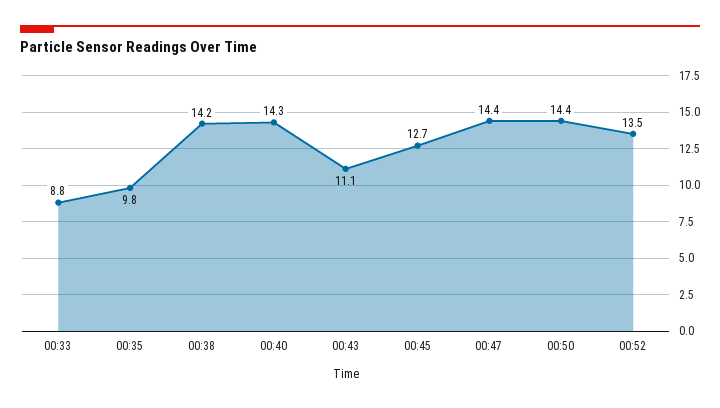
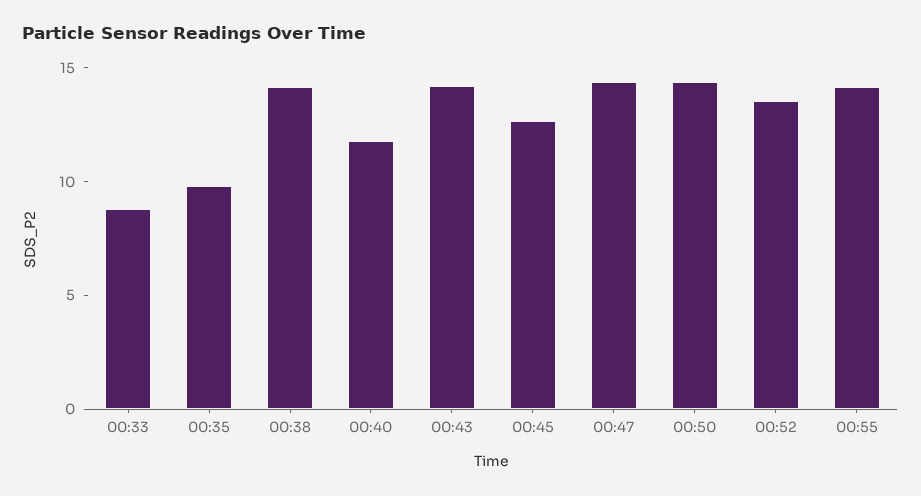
00:40: 14.3 -> 12
00:43: 11.1 -> 14
00:55: none -> 14

